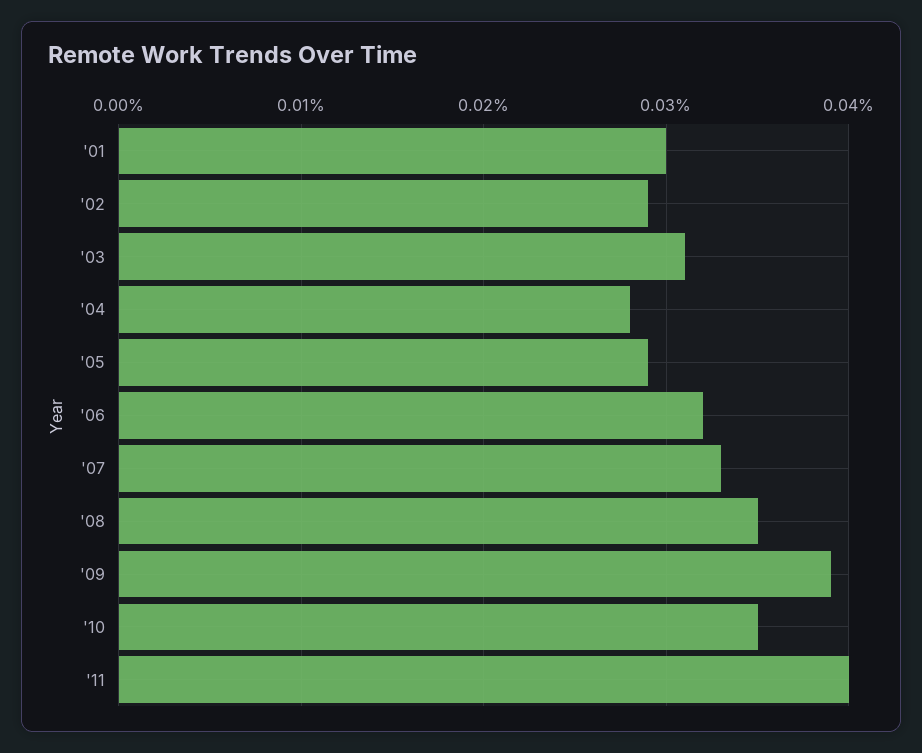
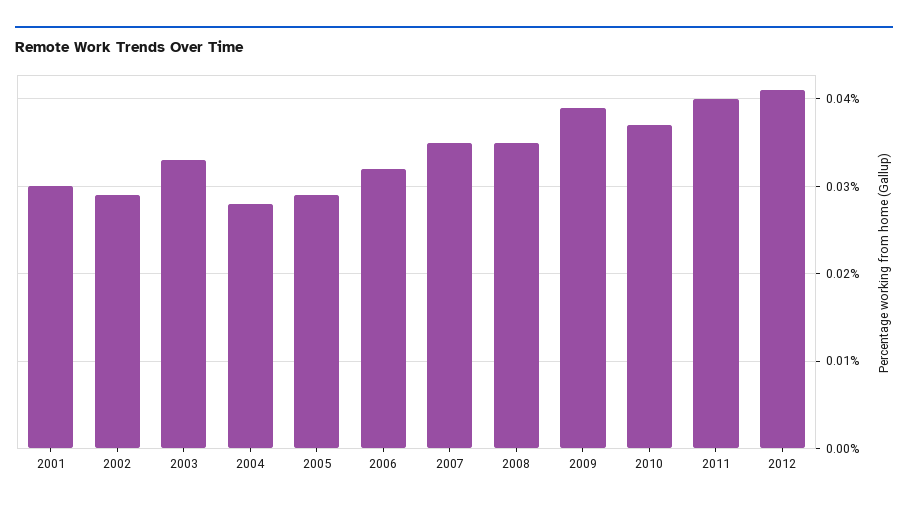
'03: 0.031 -> 0.033
'07: 0.033 -> 0.035
'10: 0.035 -> 0.037
2012: none -> 0.041

